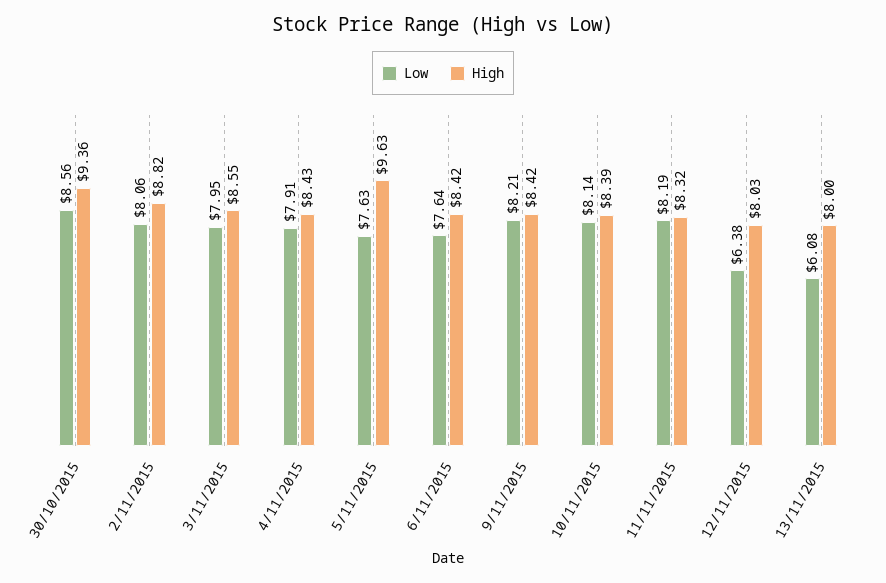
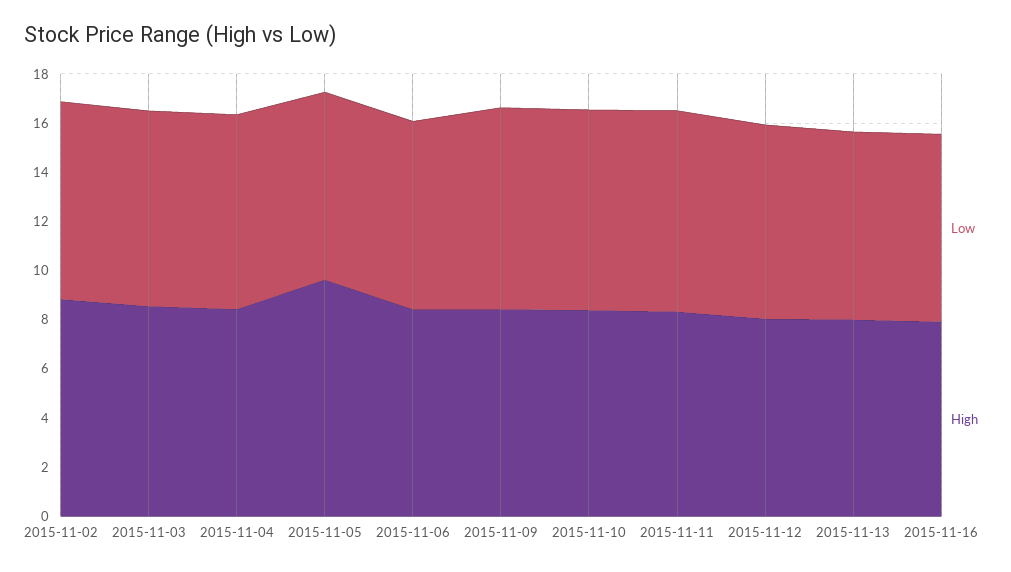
Low, 30/10/2015: 8.56 -> none
High, 30/10/2015: 9.36 -> none
Low, 12/11/2015: 6.38 -> 8
Low, 13/11/2015: 6.08 -> 7.5
Low, 2015-11-16: none -> 7.5
High, 2015-11-16: none -> 8

